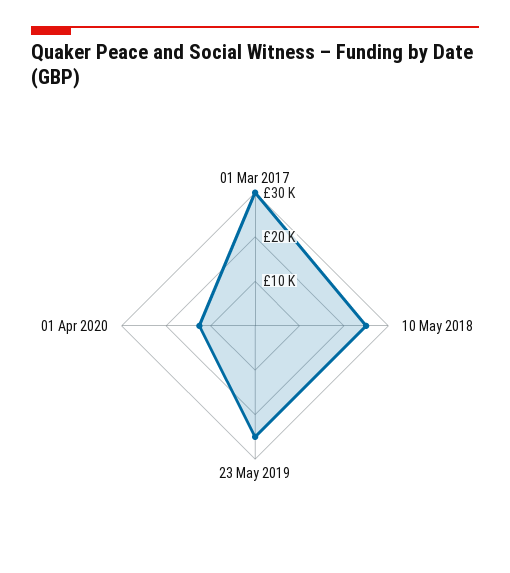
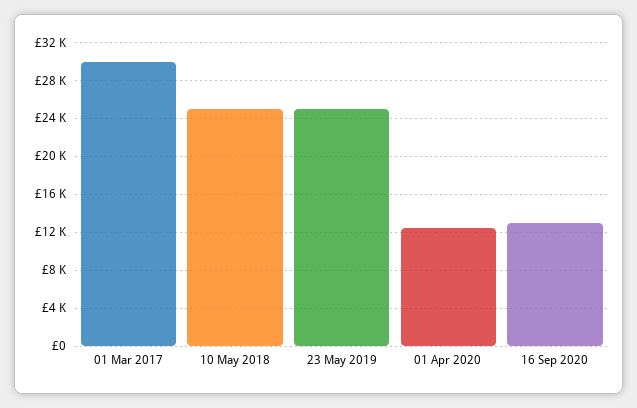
16 Sep 2020: none -> 13000

